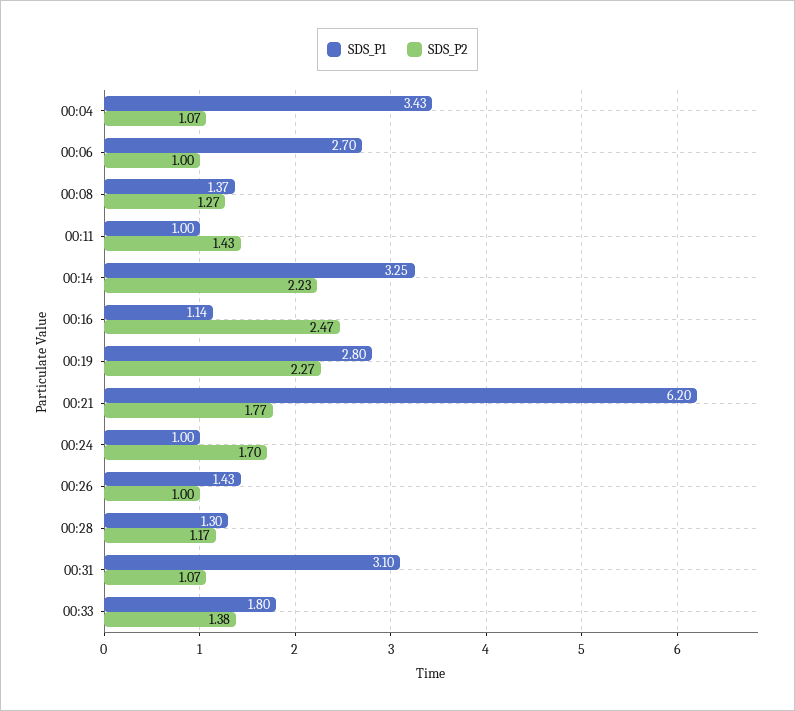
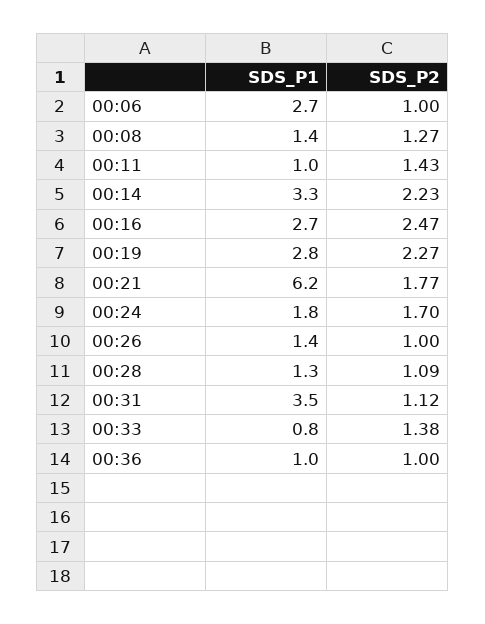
SDS_P1, 00:04: 3.43 -> none
SDS_P2, 00:04: 1.07 -> none
SDS_P1, 00:16: 1.14 -> 2.7
SDS_P1, 00:24: 1 -> 1.8
SDS_P2, 00:28: 1.17 -> 1.09
SDS_P1, 00:31: 3.1 -> 3.5
SDS_P2, 00:31: 1.07 -> 1.12
SDS_P1, 00:33: 1.8 -> 0.8
SDS_P1, 00:36: none -> 1
SDS_P2, 00:36: none -> 1

